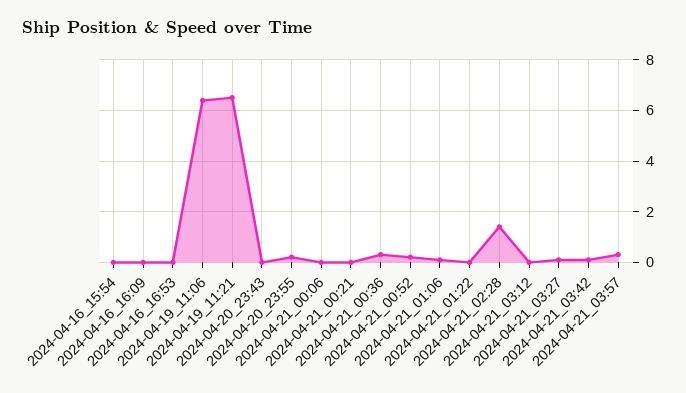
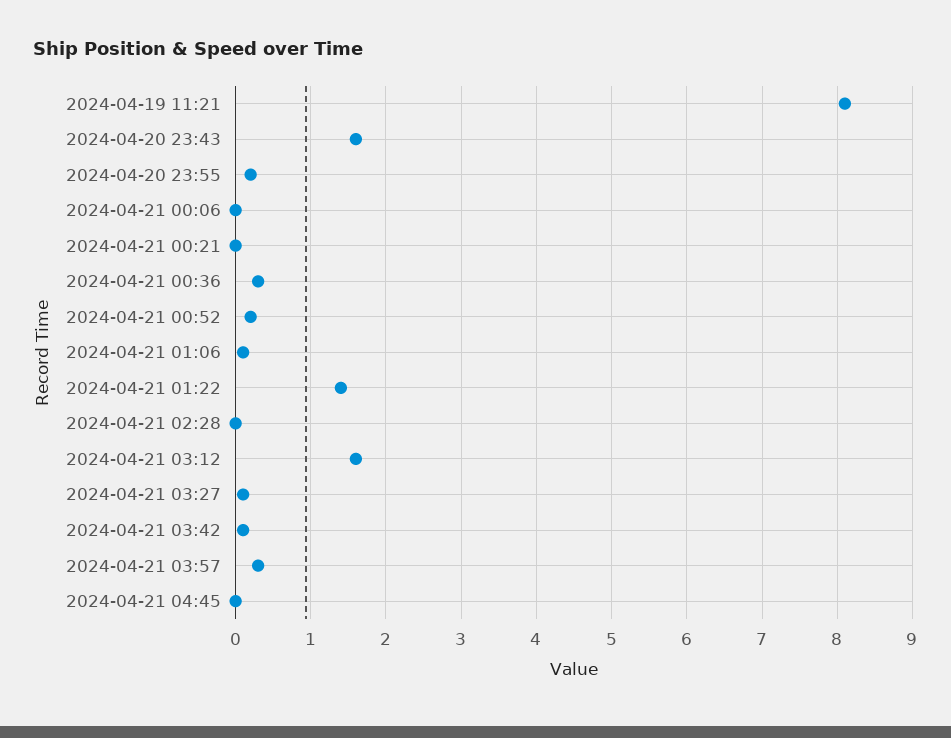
2024-04-16_15:54: 0 -> none
2024-04-16_16:09: 0 -> none
2024-04-16_16:53: 0 -> none
2024-04-19_11:06: 6.5 -> none
2024-04-19_11:21: 6.5 -> 8.1
2024-04-20_23:43: 0 -> 1.6
2024-04-21_01:22: 0 -> 1.4
2024-04-21_02:28: 1.5 -> 0
2024-04-21_03:12: 0 -> 1.6
2024-04-21 04:45: none -> 0

